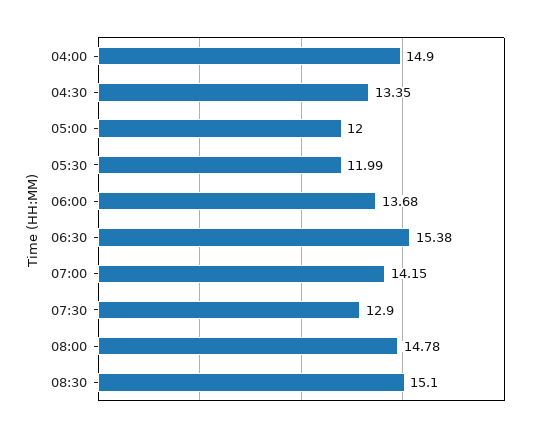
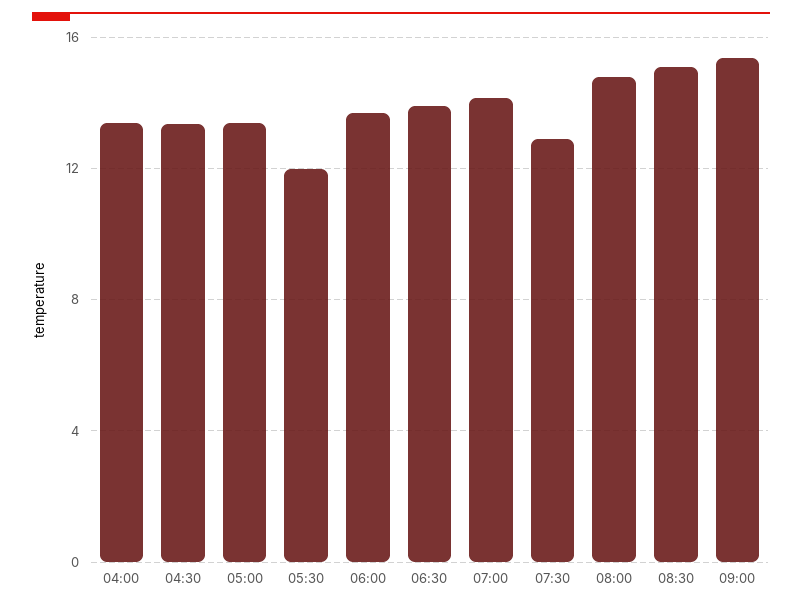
04:00: 14.9 -> 13.5
05:00: 12 -> 13.5
06:30: 15.38 -> 14
09:00: none -> 15.5

